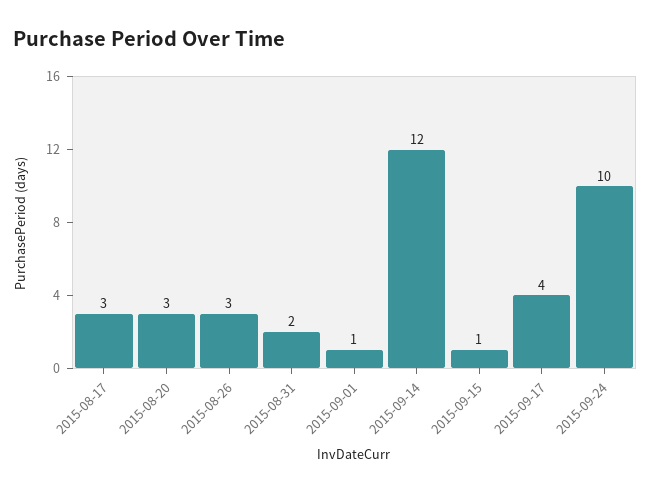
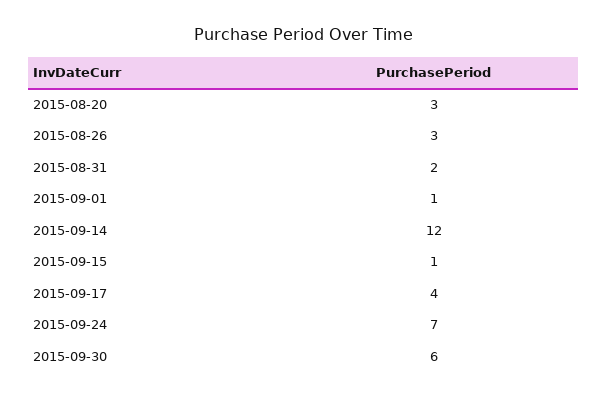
2015-08-17: 3 -> none
2015-09-24: 10 -> 7
2015-09-30: none -> 6

